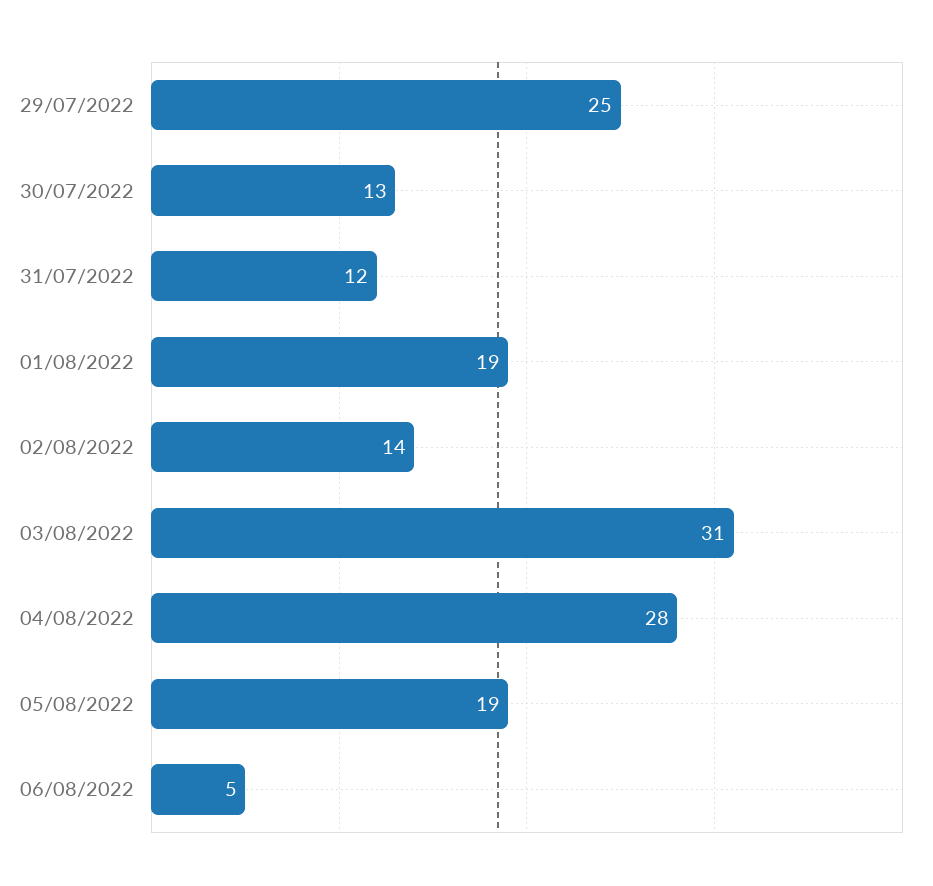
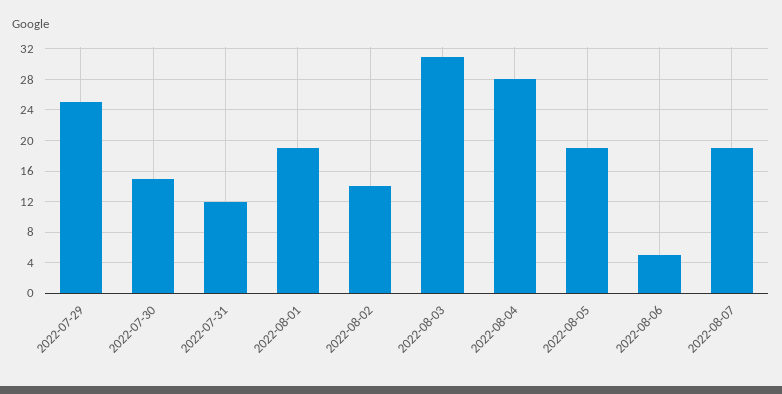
30/07/2022: 13 -> 15
2022-08-07: none -> 19

